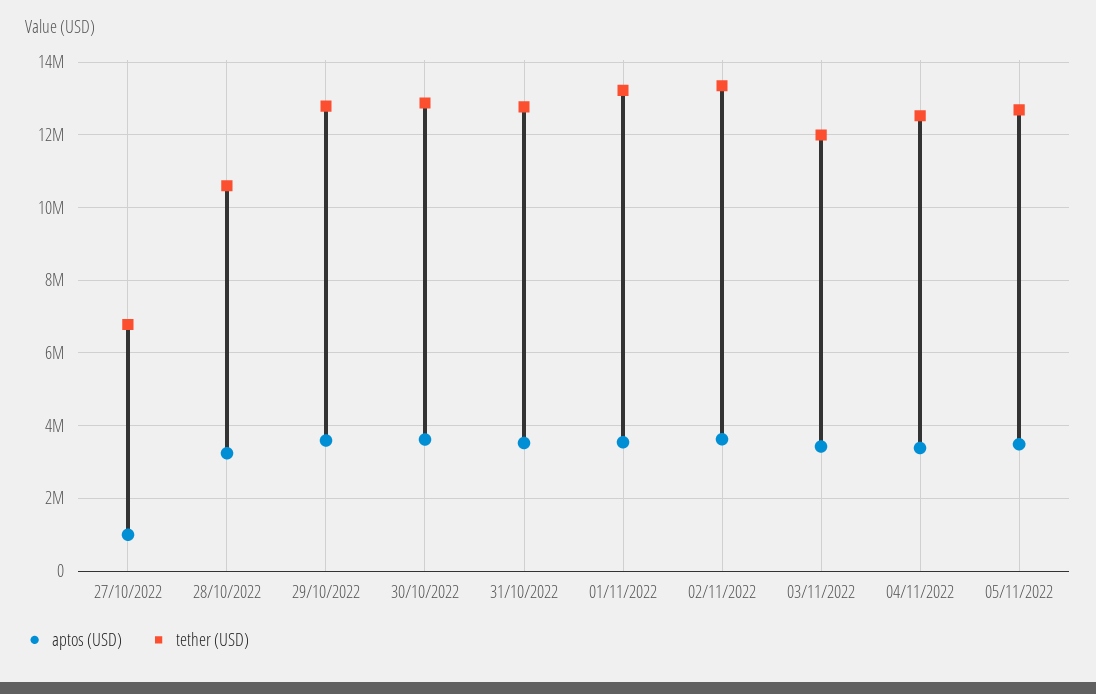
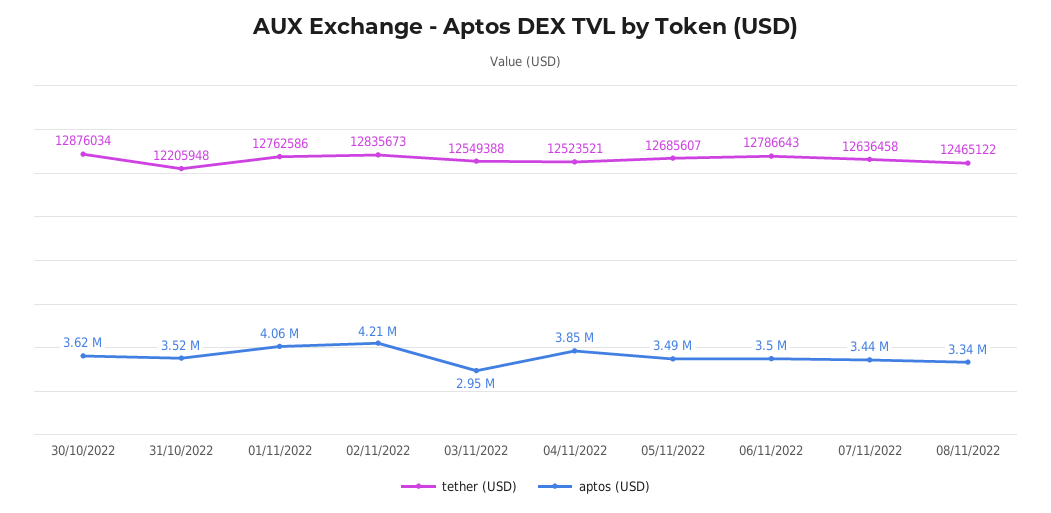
aptos (USD), 27/10/2022: 1000000 -> none
tether (USD), 27/10/2022: 6800000 -> none
aptos (USD), 28/10/2022: 3200000 -> none
tether (USD), 28/10/2022: 10600000 -> none
aptos (USD), 29/10/2022: 3600000 -> none
tether (USD), 29/10/2022: 12800000 -> none
tether (USD), 31/10/2022: 12800000 -> 12205948
aptos (USD), 01/11/2022: 3600000 -> 4060000
tether (USD), 01/11/2022: 13200000 -> 12762586
aptos (USD), 02/11/2022: 3600000 -> 4210000
tether (USD), 02/11/2022: 13400000 -> 12835673
aptos (USD), 03/11/2022: 3400000 -> 2950000
tether (USD), 03/11/2022: 12000000 -> 12549388
aptos (USD), 04/11/2022: 3400000 -> 3850000
tether (USD), 06/11/2022: none -> 12786643
aptos (USD), 06/11/2022: none -> 3500000
tether (USD), 07/11/2022: none -> 12636458
aptos (USD), 07/11/2022: none -> 3440000
tether (USD), 08/11/2022: none -> 12465122
aptos (USD), 08/11/2022: none -> 3340000

